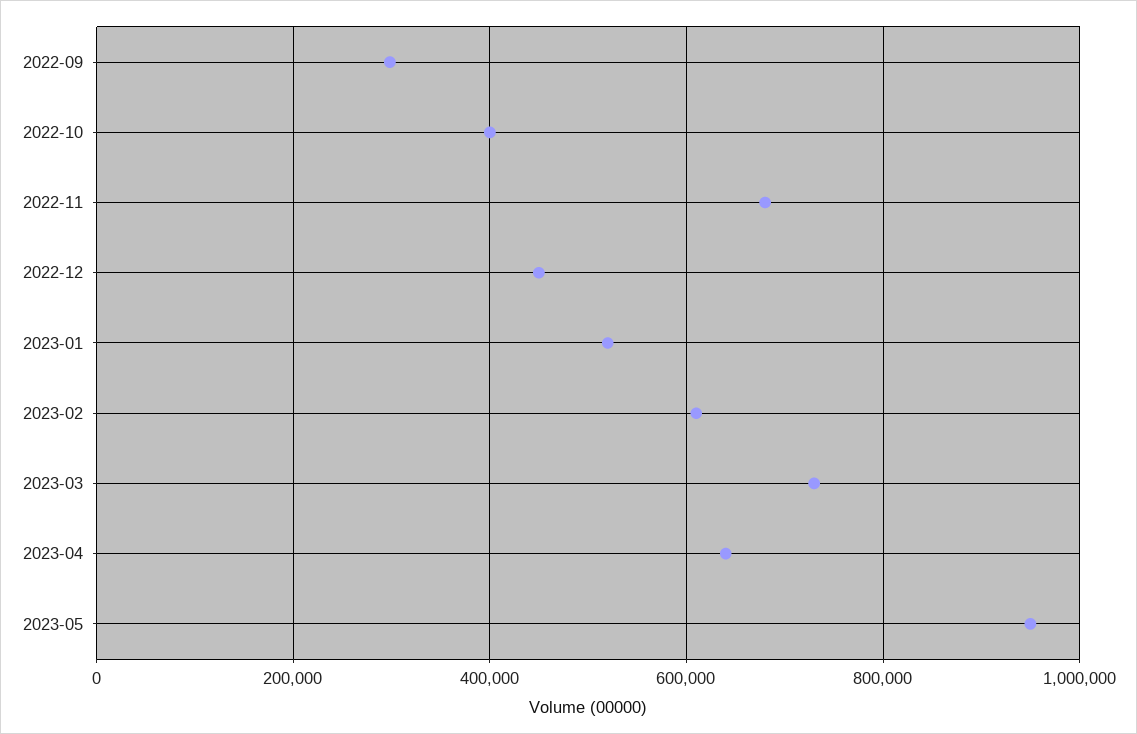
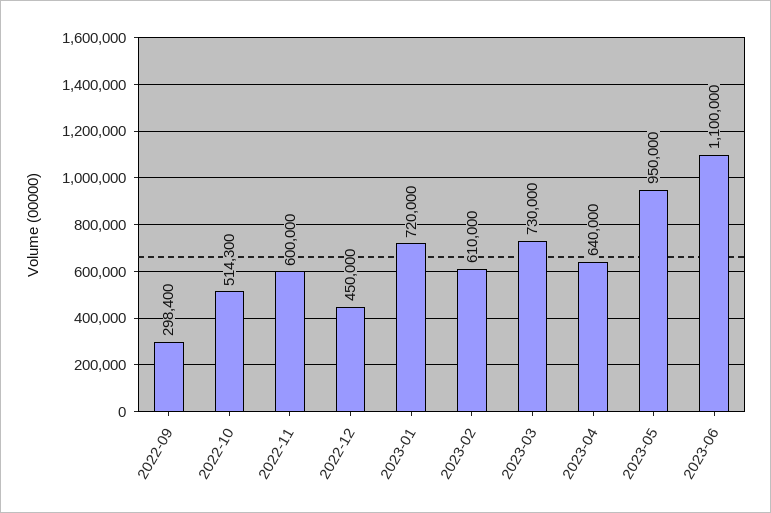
2022-10: 400000 -> 514300
2022-11: 680000 -> 600000
2023-01: 520000 -> 720000
2023-06: none -> 1100000

